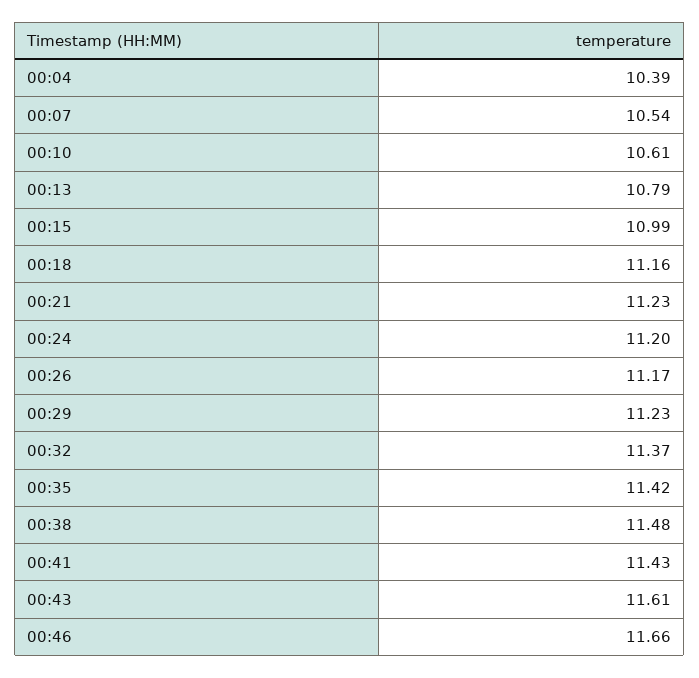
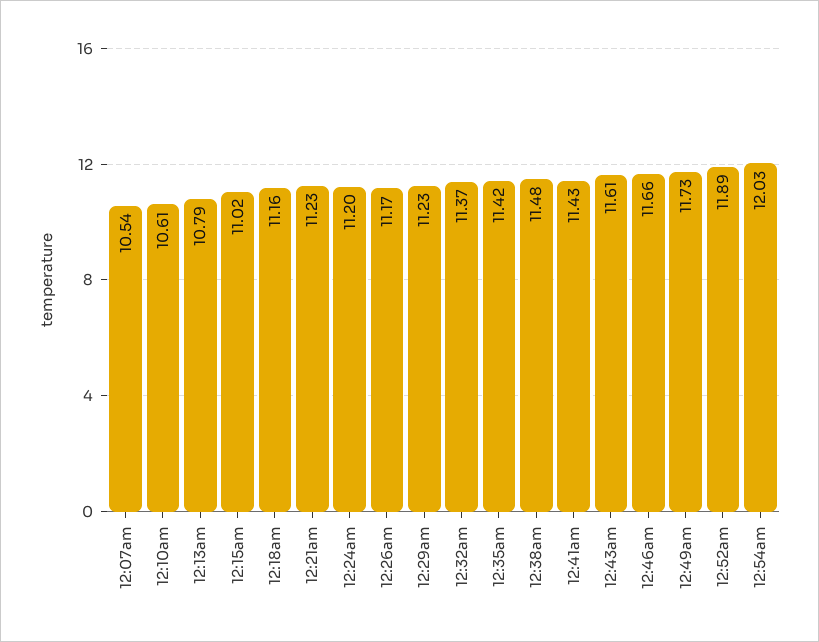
00:04: 10.39 -> none
00:15: 10.99 -> 11.02
12:49am: none -> 11.73
12:52am: none -> 11.89
12:54am: none -> 12.03

